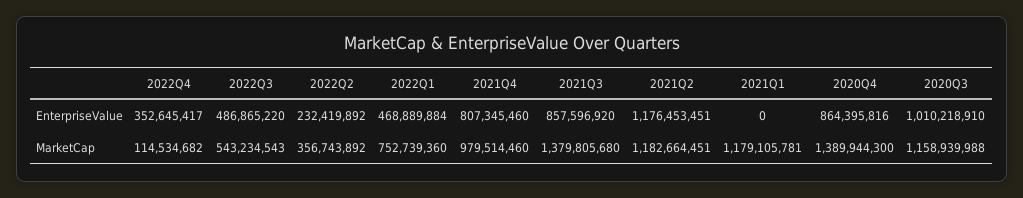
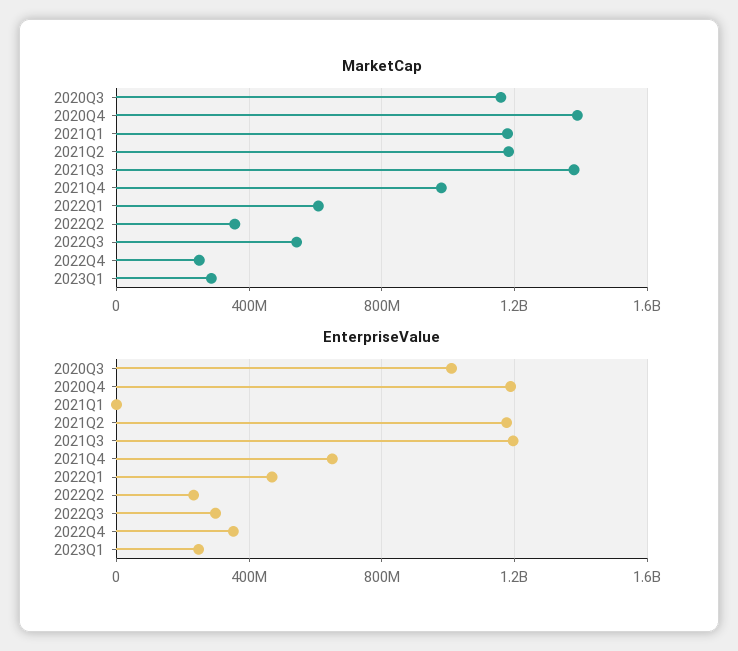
EnterpriseValue, 2022Q3: 486865220 -> 300000000
EnterpriseValue, 2021Q4: 807345460 -> 650000000
EnterpriseValue, 2021Q3: 857596920 -> 1200000000
EnterpriseValue, 2020Q4: 864395816 -> 1200000000
MarketCap, 2022Q4: 114534682 -> 250000000
MarketCap, 2022Q1: 752739360 -> 600000000
MarketCap, 2023Q1: none -> 300000000
EnterpriseValue, 2023Q1: none -> 250000000

